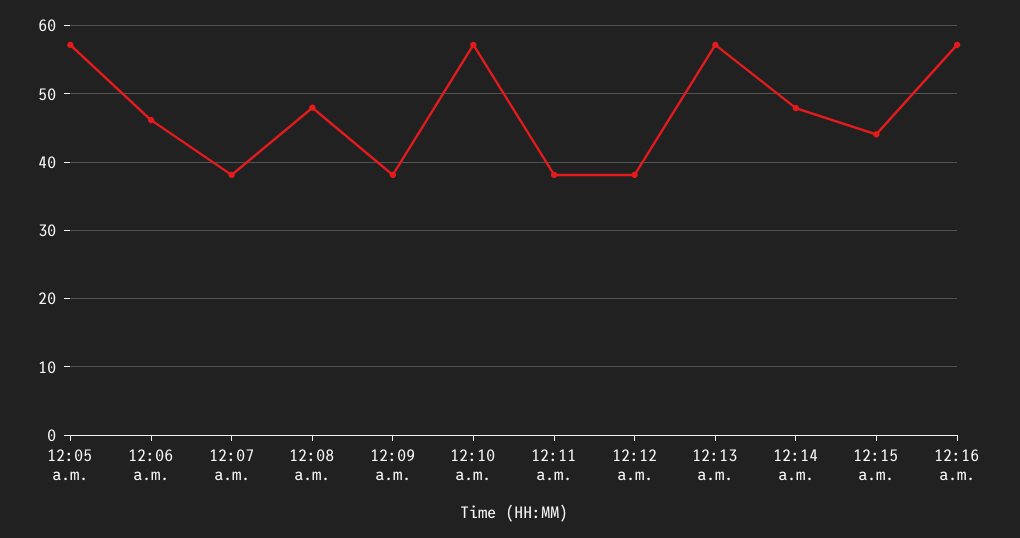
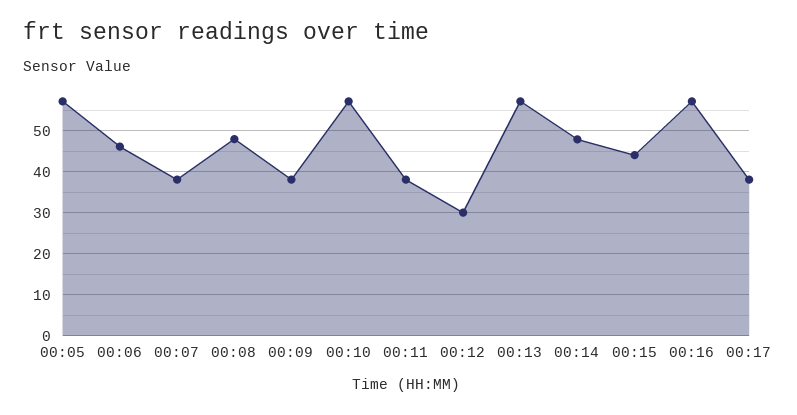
12:12 a.m.: 38 -> 30
00:17: none -> 38

